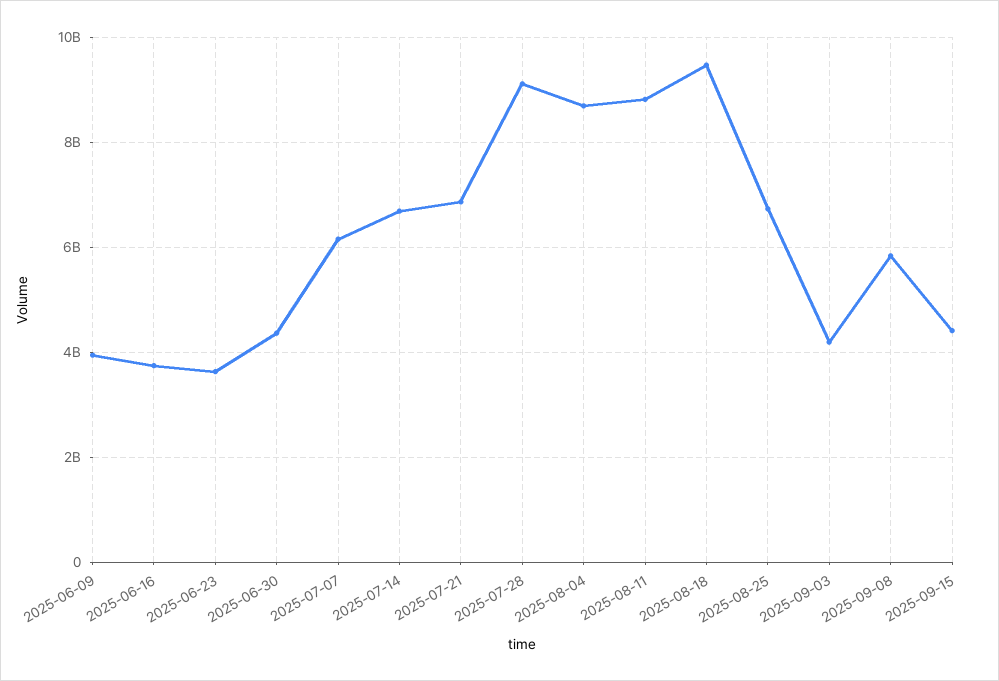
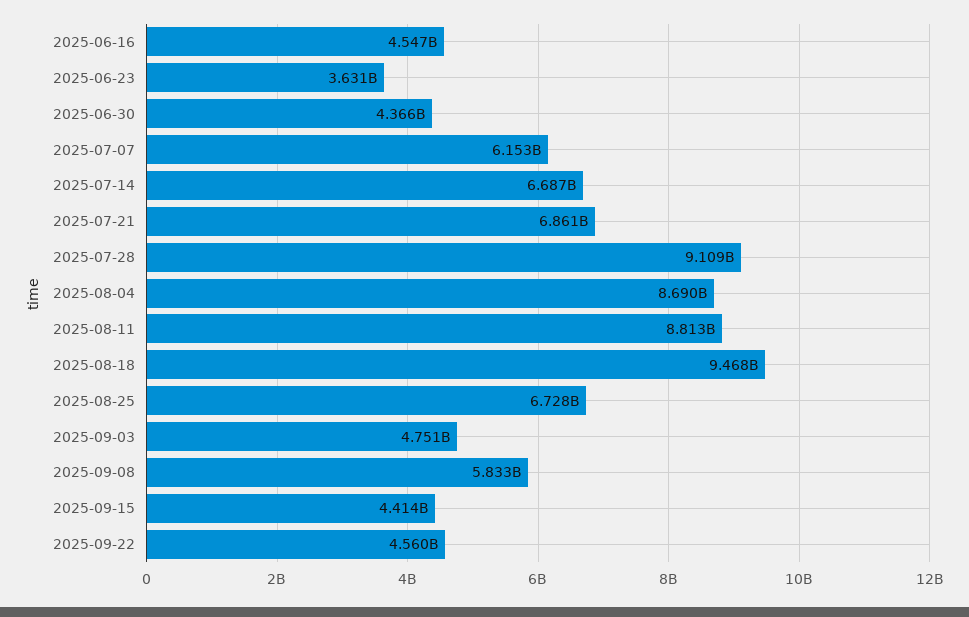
2025-06-09: 4000000000 -> none
2025-06-16: 3800000000 -> 4547000000
2025-09-03: 4200000000 -> 4751000000
2025-09-22: none -> 4560000000

